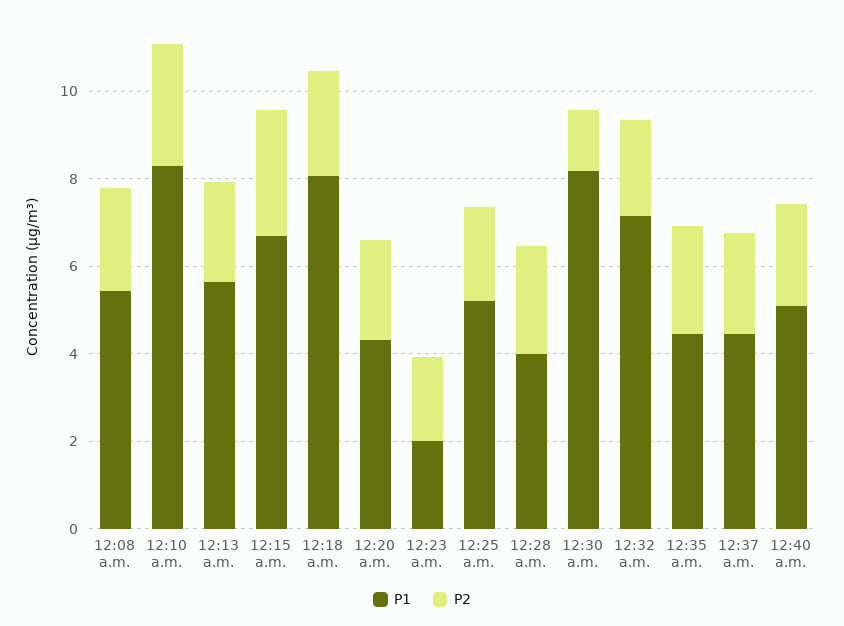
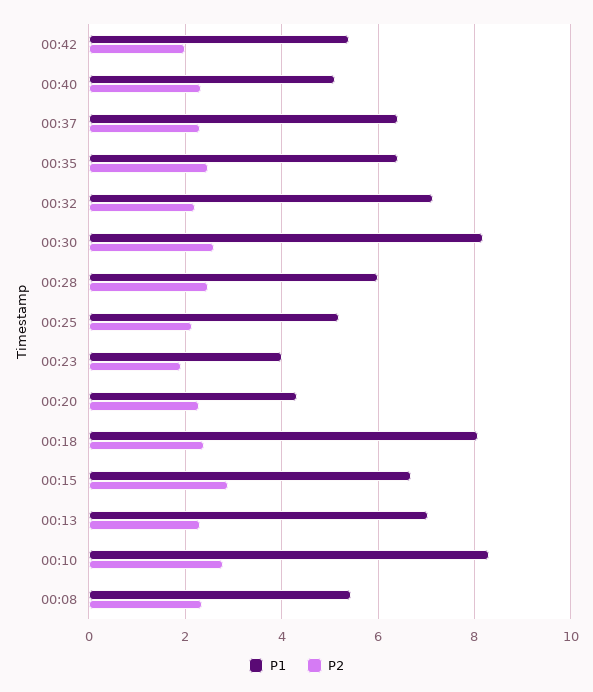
P1, 12:13 a.m.: 5.5 -> 7
P1, 12:23 a.m.: 2 -> 4
P1, 12:28 a.m.: 4 -> 6
P2, 12:30 a.m.: 1.5 -> 2.6
P1, 12:35 a.m.: 4.5 -> 6.4
P1, 12:37 a.m.: 4.5 -> 6.4
P1, 00:42: none -> 5.4
P2, 00:42: none -> 2

